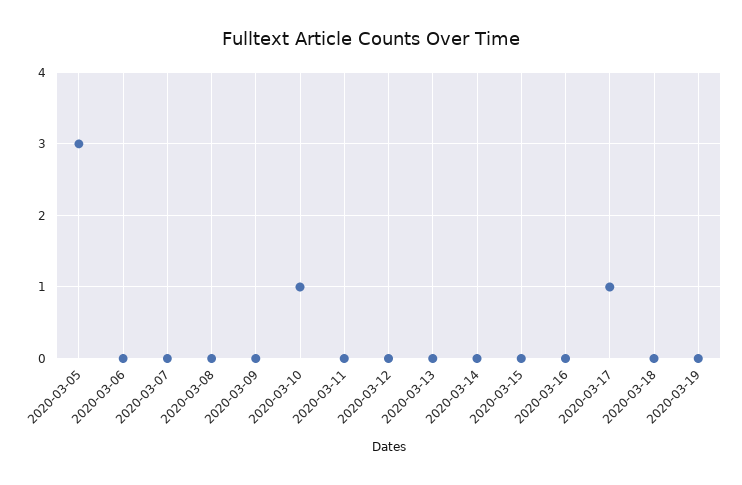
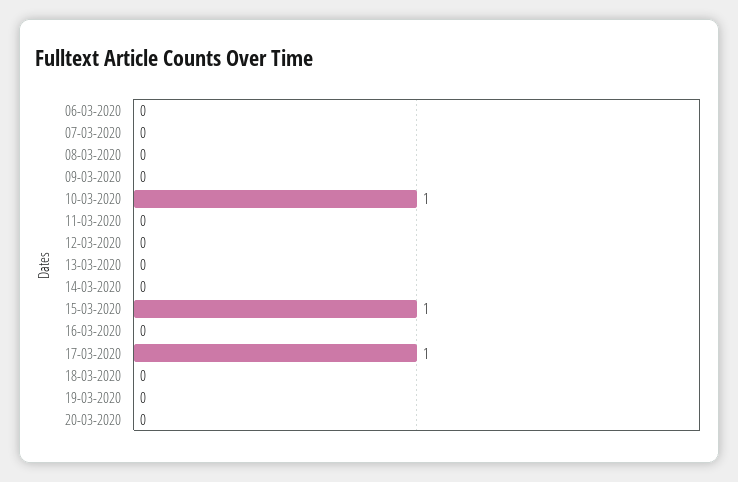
2020-03-05: 3 -> none
2020-03-15: 0 -> 1
20-03-2020: none -> 0

